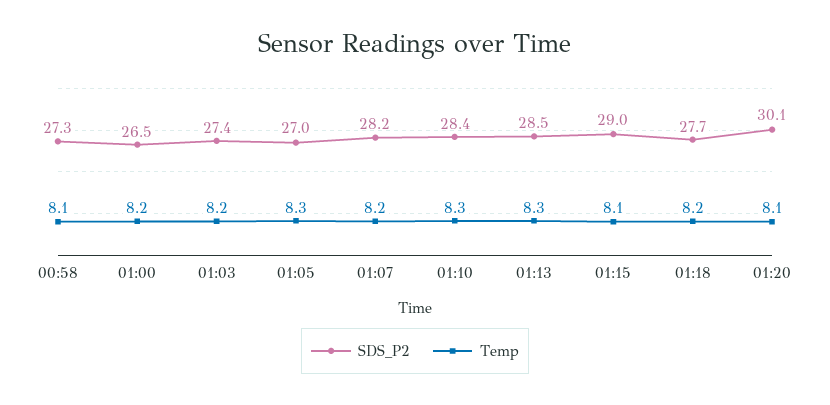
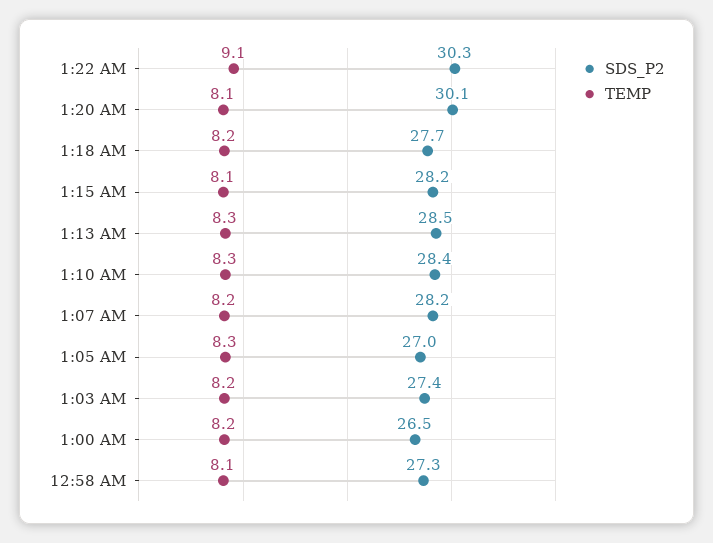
SDS_P2, 01:15: 29 -> 28.2
SDS_P2, 1:22 AM: none -> 30.3
Temp, 1:22 AM: none -> 9.1

